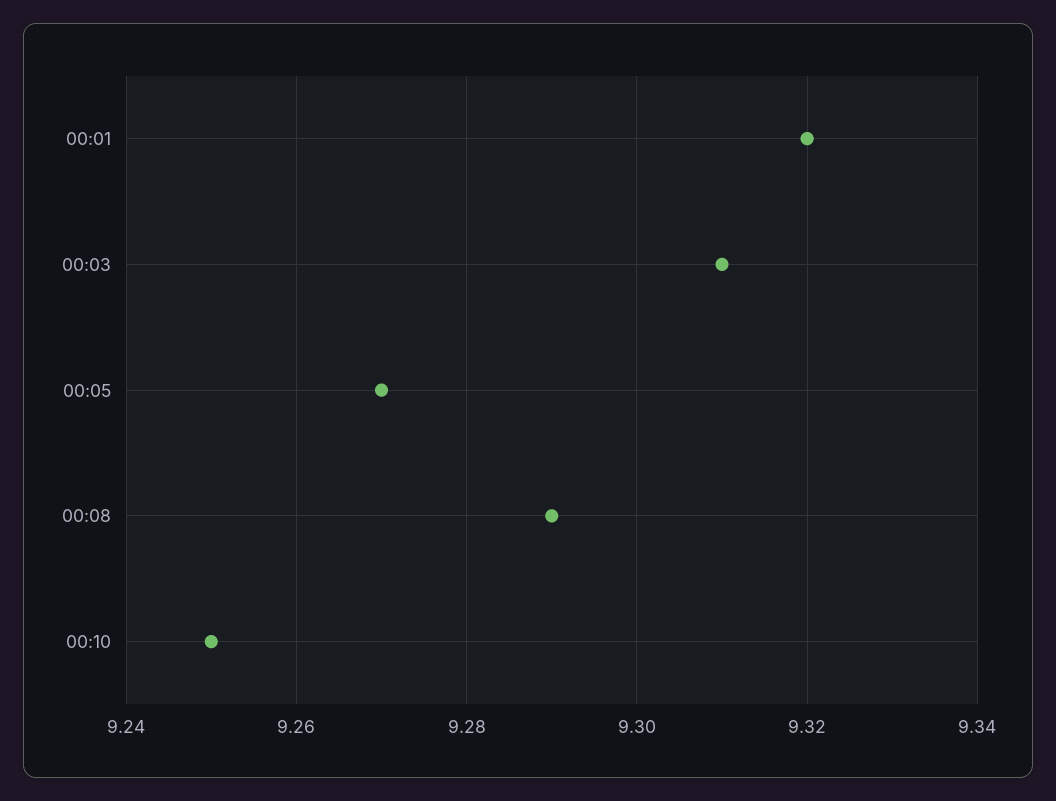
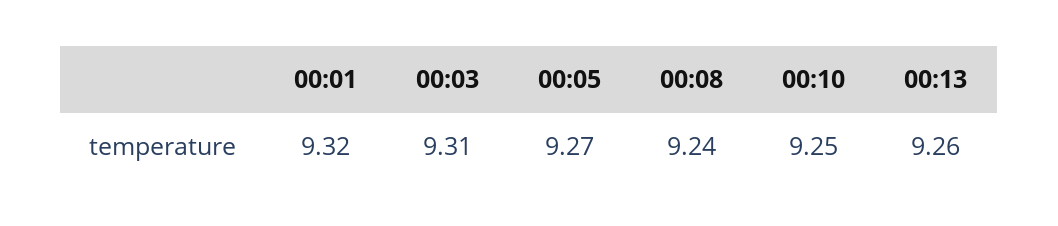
00:08: 9.29 -> 9.24
00:13: none -> 9.26

